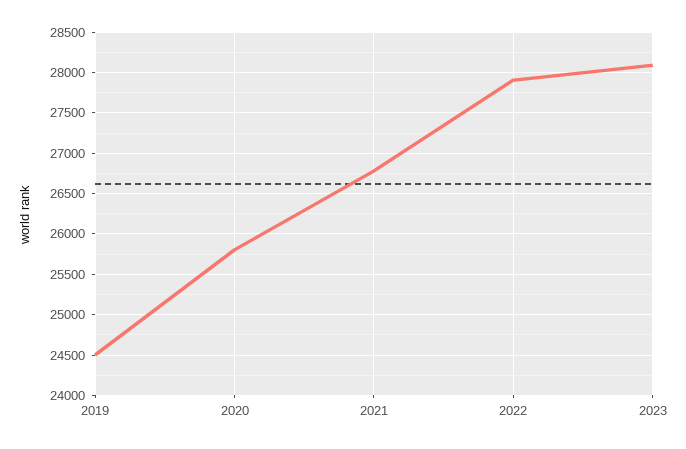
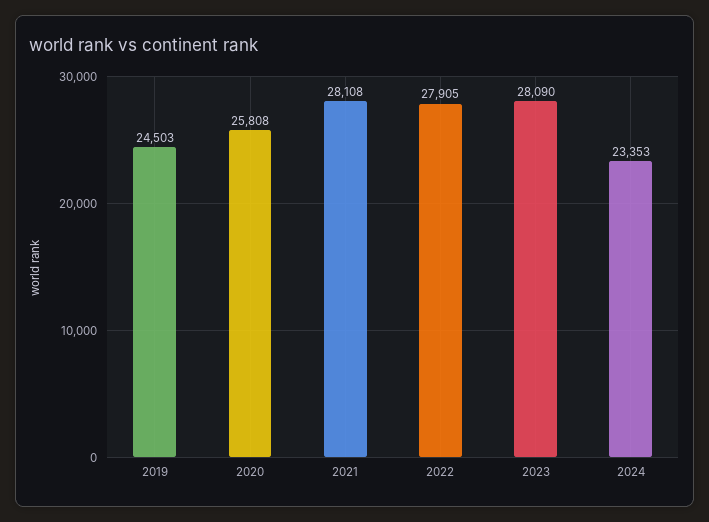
2021: 26800 -> 28108
2024: none -> 23353

